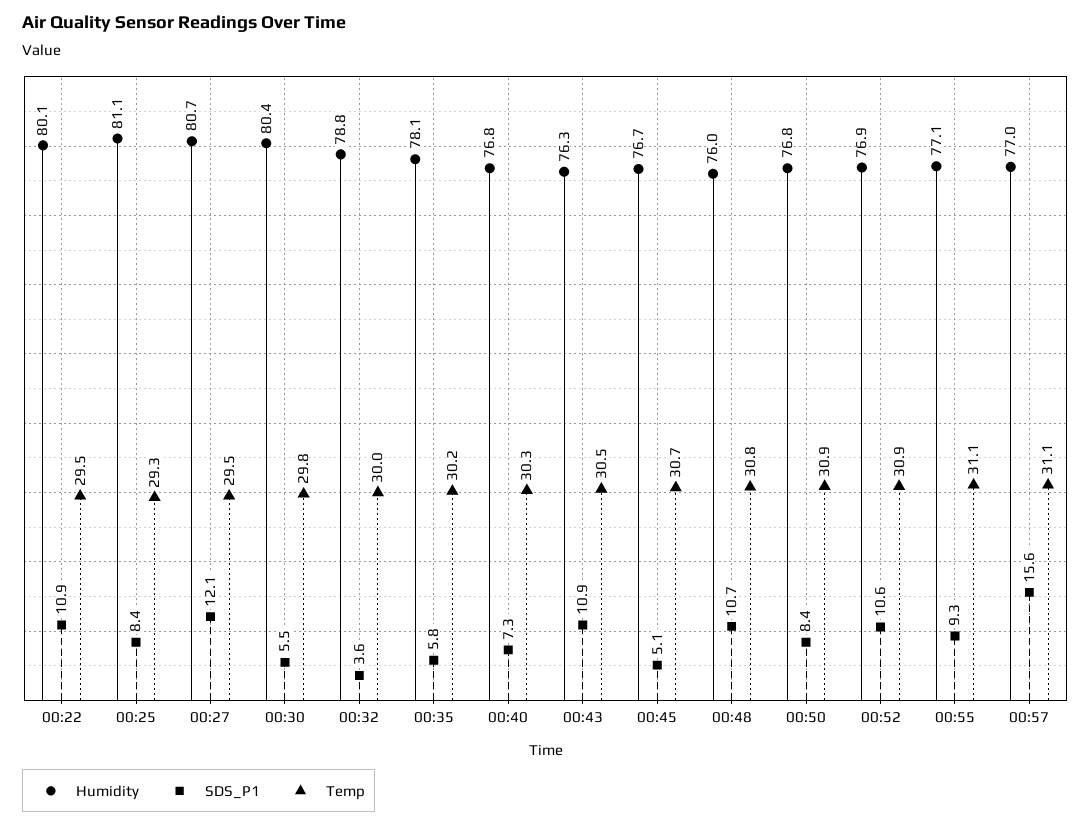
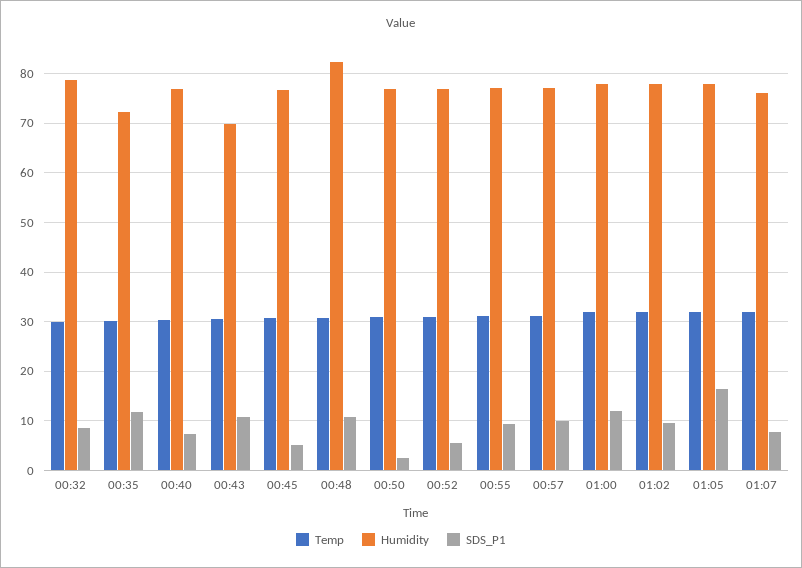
Humidity, 00:22: 80.1 -> none
SDS_P1, 00:22: 10.9 -> none
Temp, 00:22: 29.5 -> none
Humidity, 00:25: 81.1 -> none
SDS_P1, 00:25: 8.4 -> none
Temp, 00:25: 29.3 -> none
Humidity, 00:27: 80.7 -> none
SDS_P1, 00:27: 12.1 -> none
Temp, 00:27: 29.5 -> none
Humidity, 00:30: 80.4 -> none
SDS_P1, 00:30: 5.5 -> none
Temp, 00:30: 29.8 -> none
SDS_P1, 00:32: 3.6 -> 8
Humidity, 00:35: 78.1 -> 72
SDS_P1, 00:35: 5.8 -> 12
Humidity, 00:43: 76.3 -> 70
Humidity, 00:48: 76 -> 82
SDS_P1, 00:50: 8.4 -> 2
SDS_P1, 00:52: 10.6 -> 6
SDS_P1, 00:57: 15.6 -> 10
Temp, 01:00: none -> 32
Humidity, 01:00: none -> 78
SDS_P1, 01:00: none -> 12
Temp, 01:02: none -> 32
Humidity, 01:02: none -> 78
SDS_P1, 01:02: none -> 10
Temp, 01:05: none -> 32
Humidity, 01:05: none -> 78
SDS_P1, 01:05: none -> 16
Temp, 01:07: none -> 32
Humidity, 01:07: none -> 76
SDS_P1, 01:07: none -> 8

